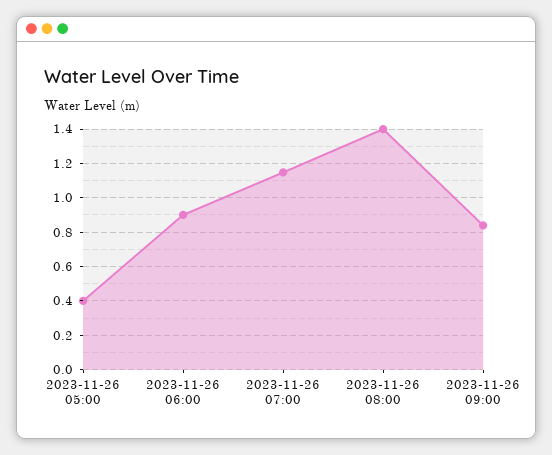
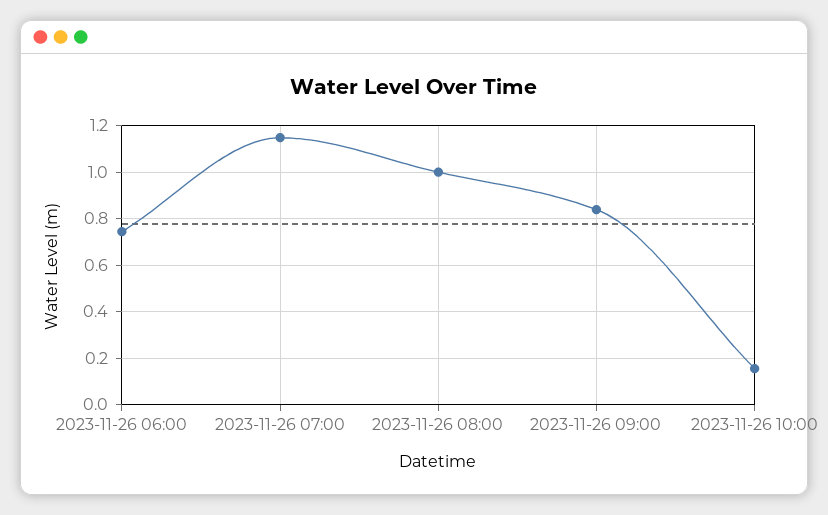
2023-11-26 05:00: 0.4 -> none
2023-11-26 06:00: 0.9 -> 0.75
2023-11-26 08:00: 1.4 -> 1
2023-11-26 10:00: none -> 0.15

